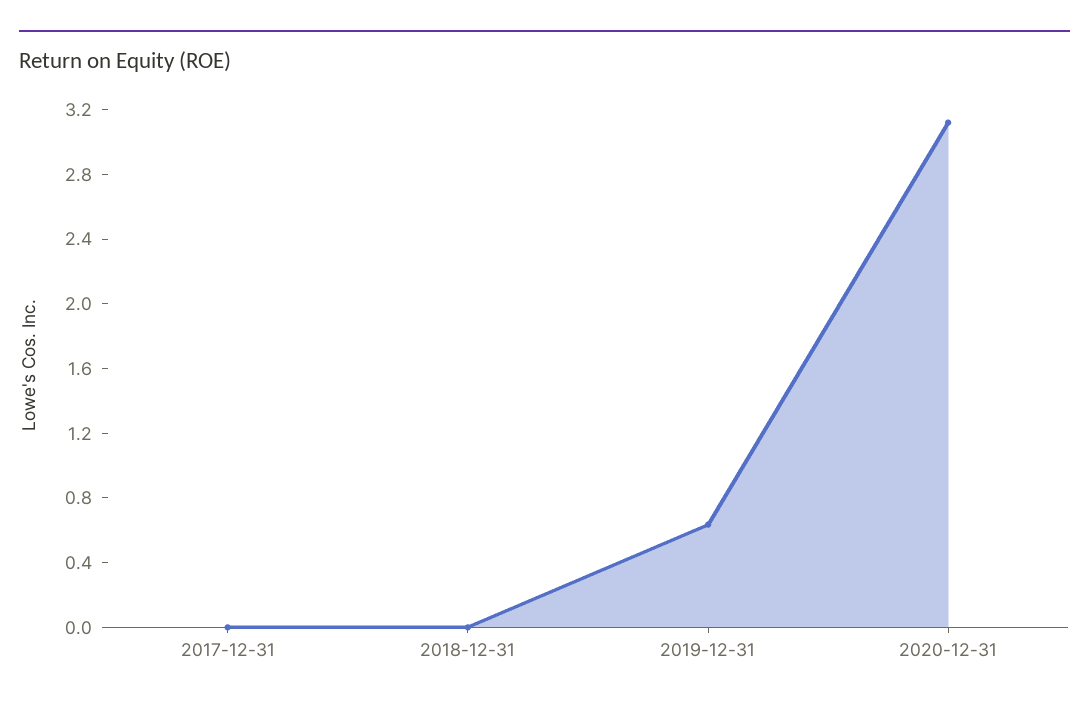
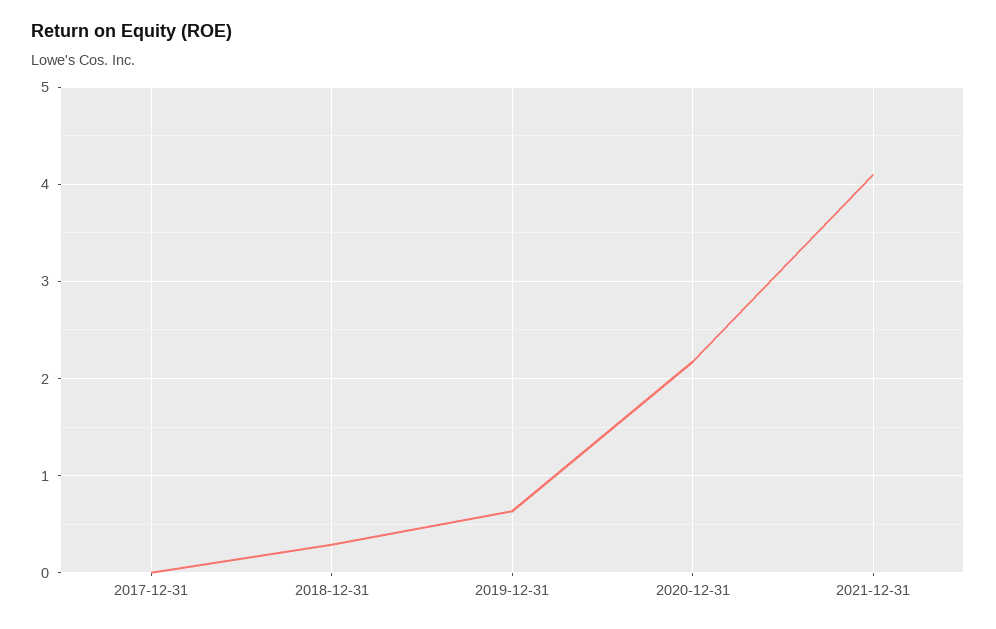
2018-12-31: 0 -> 0.3
2020-12-31: 3.1 -> 2.2
2021-12-31: none -> 4.1

